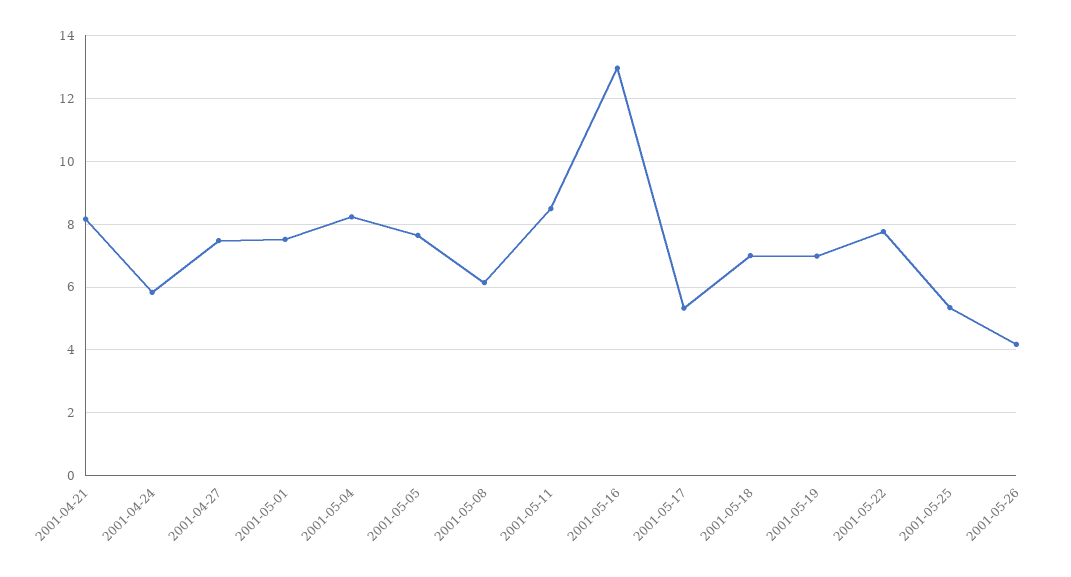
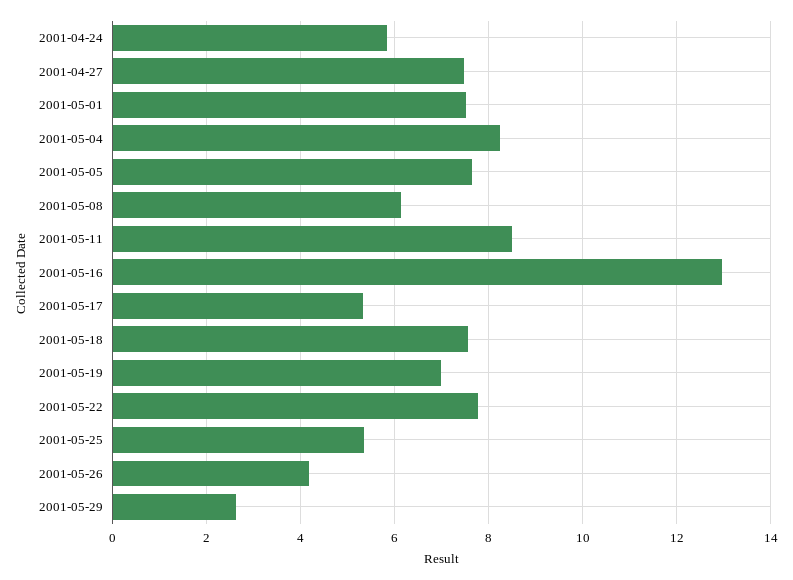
2001-04-21: 8.2 -> none
2001-05-18: 7 -> 7.6
2001-05-29: none -> 2.6

